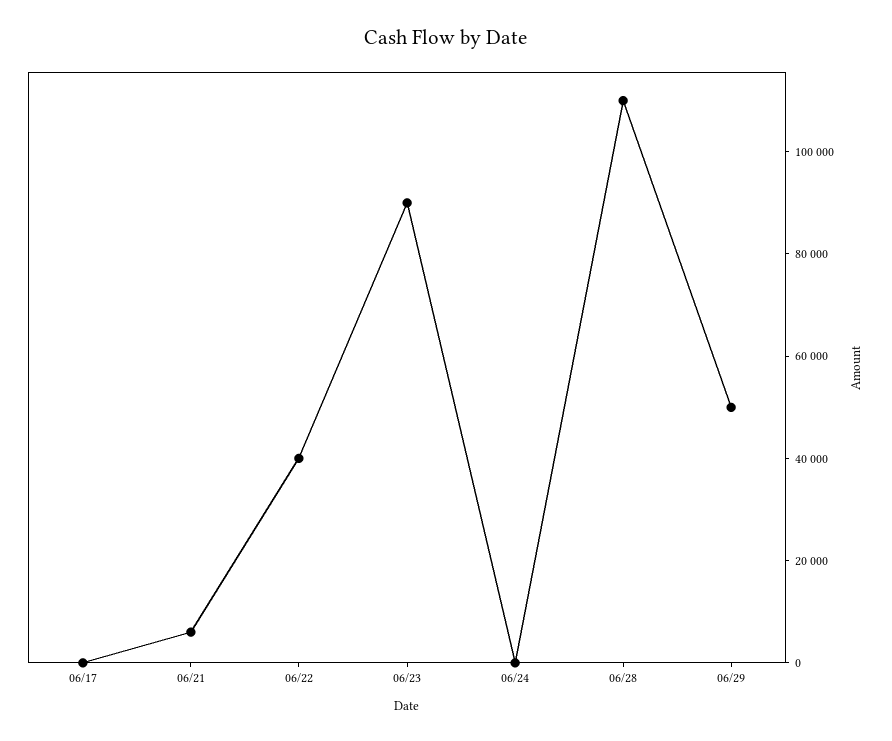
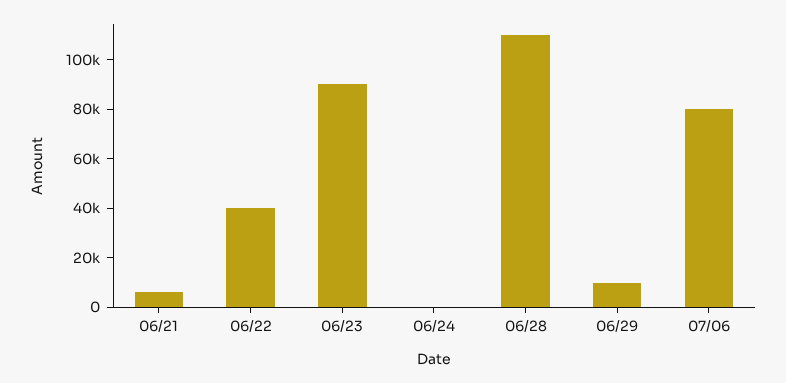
06/17: 0 -> none
06/29: 50000 -> 10000
07/06: none -> 80000

